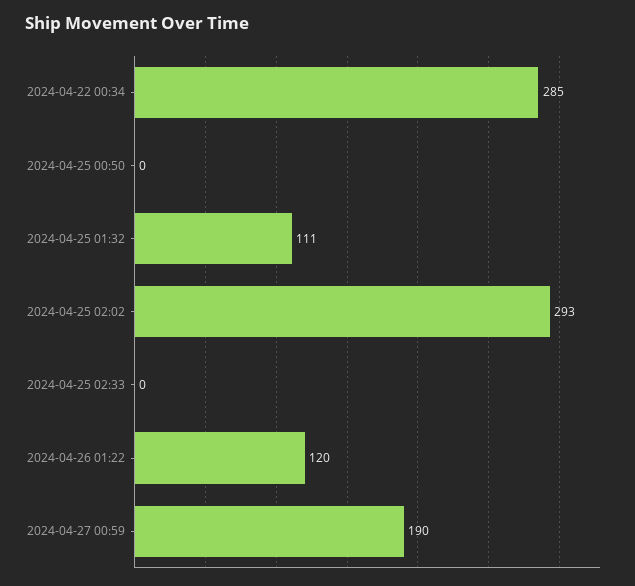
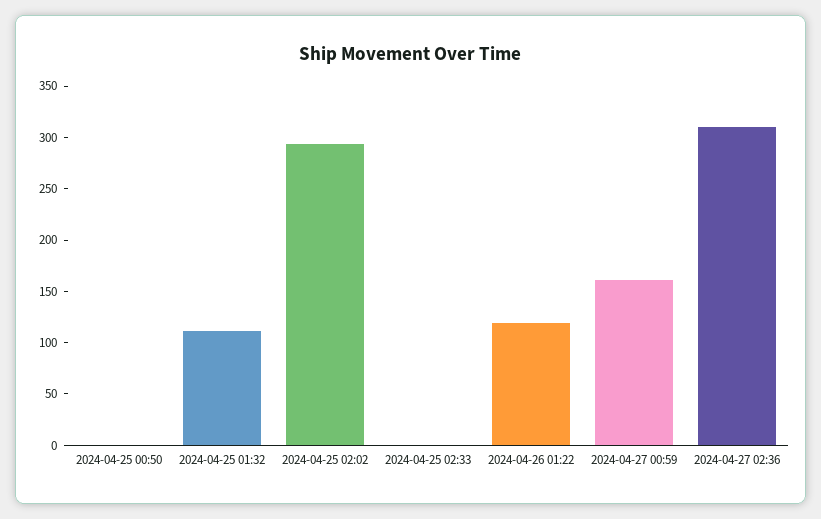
2024-04-22 00:34: 285 -> none
2024-04-27 00:59: 190 -> 160
2024-04-27 02:36: none -> 310

